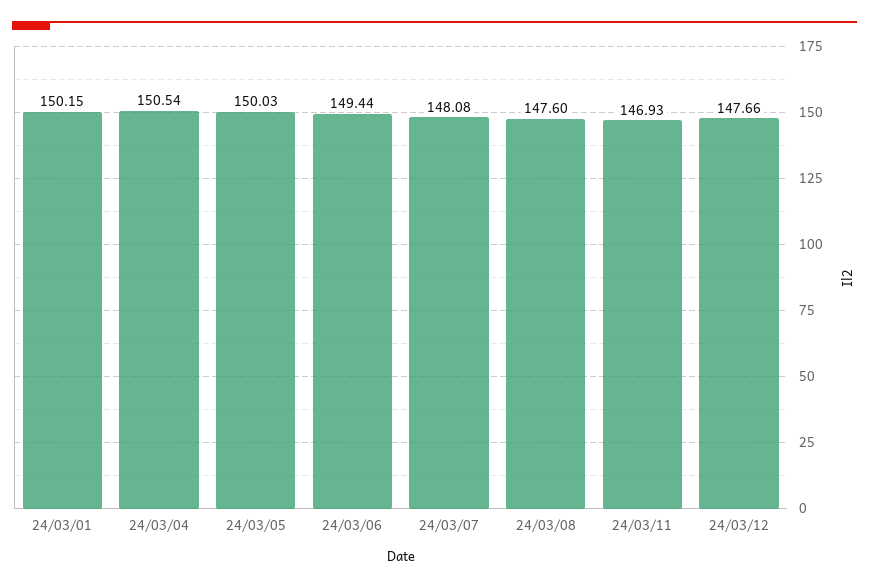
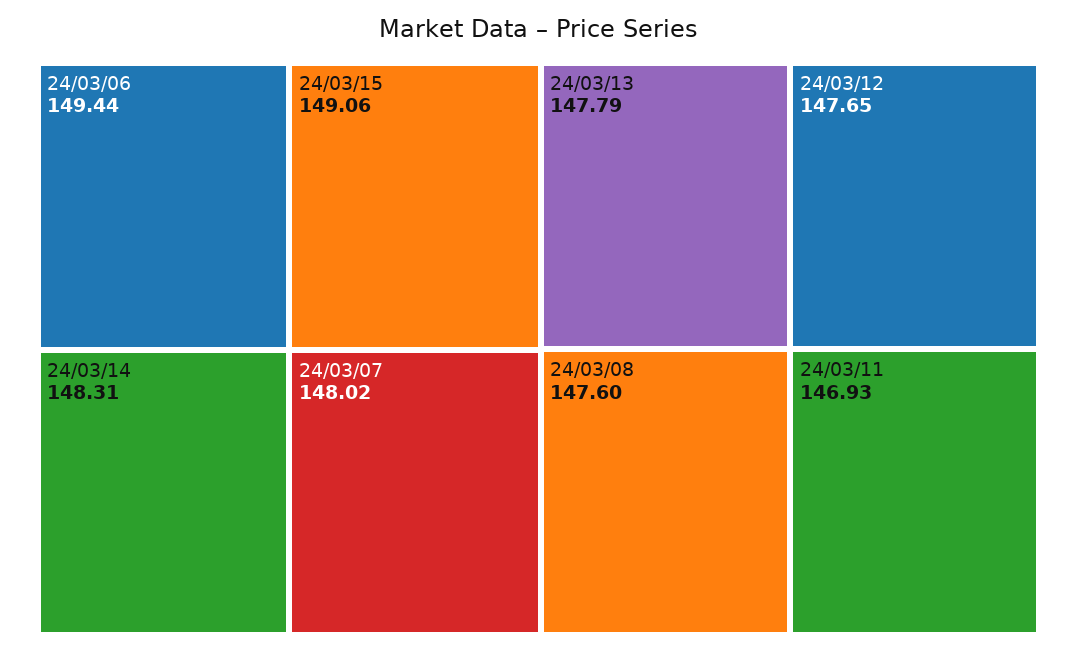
24/03/01: 150.15 -> none
24/03/04: 150.54 -> none
24/03/05: 150.03 -> none
24/03/07: 148.08 -> 148.02
24/03/12: 147.66 -> 147.65
24/03/15: none -> 149.06
24/03/14: none -> 148.31
24/03/13: none -> 147.79

